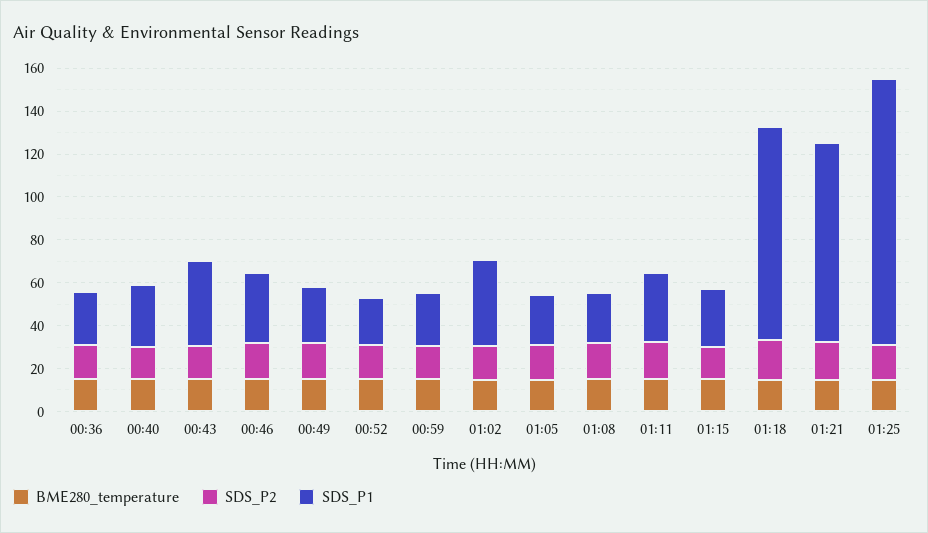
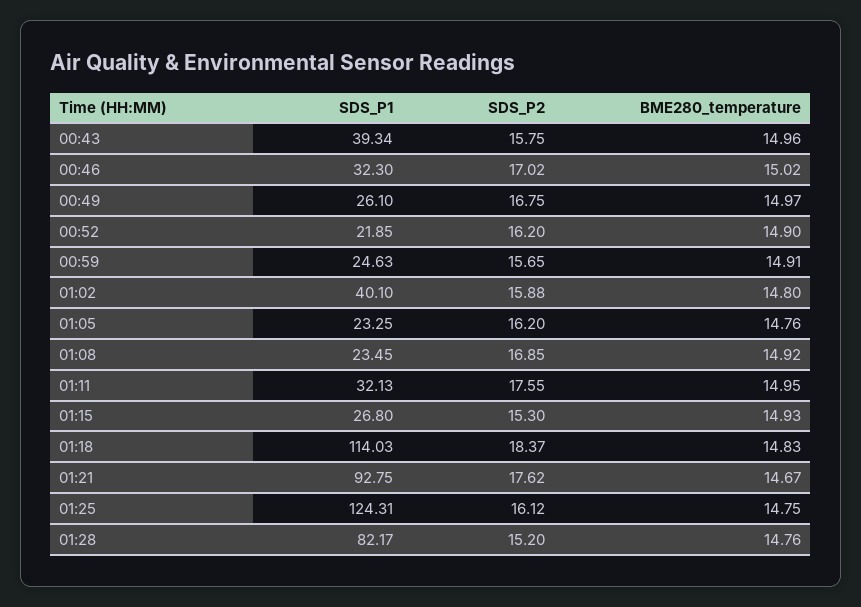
BME280_temperature, 00:36: 15 -> none
SDS_P2, 00:36: 15 -> none
SDS_P1, 00:36: 25 -> none
BME280_temperature, 00:40: 15 -> none
SDS_P2, 00:40: 15 -> none
SDS_P1, 00:40: 30 -> none
SDS_P1, 01:18: 100 -> 114.03
SDS_P1, 01:28: none -> 82.17
SDS_P2, 01:28: none -> 15.2
BME280_temperature, 01:28: none -> 14.76

